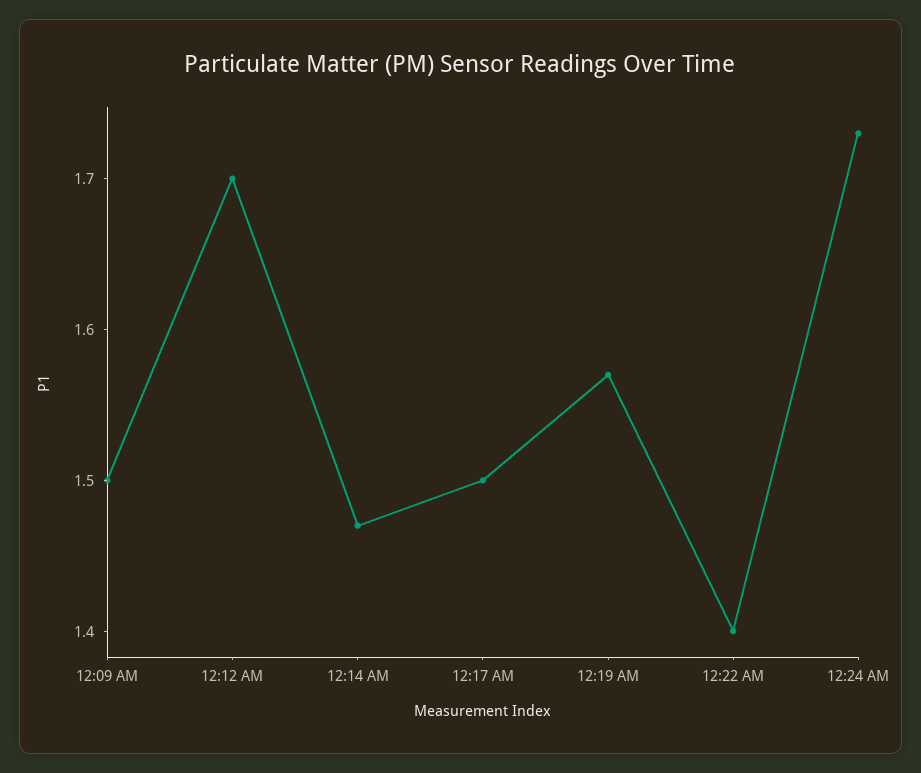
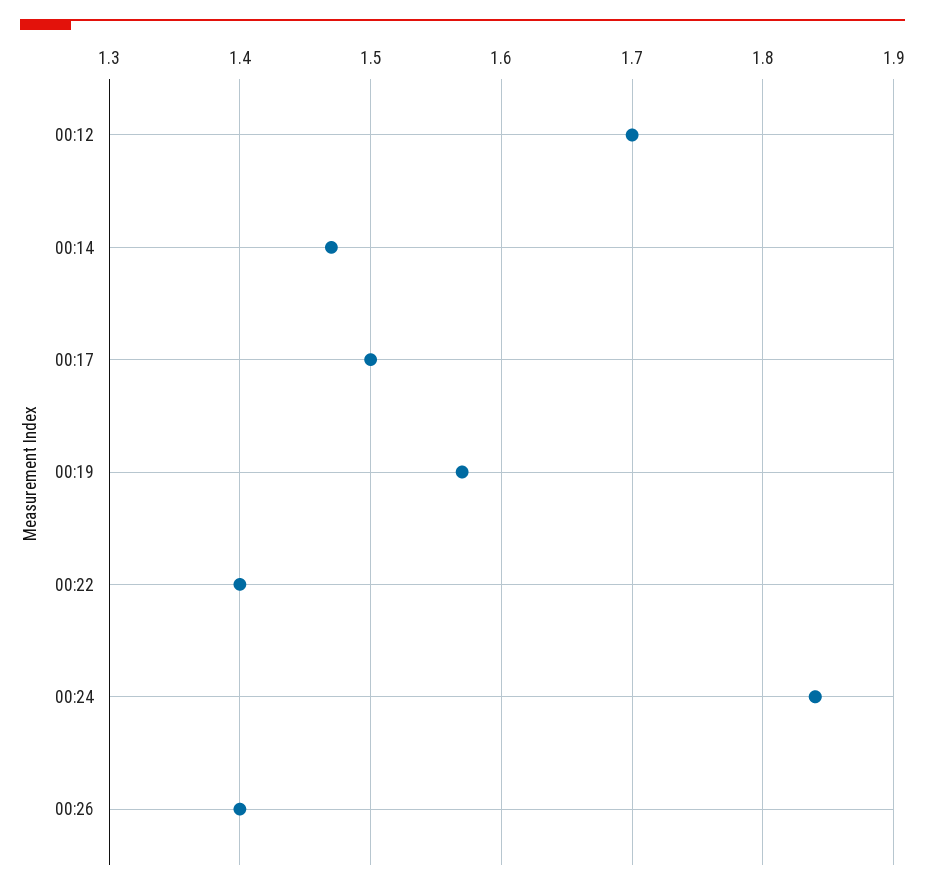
12:09 AM: 1.5 -> none
12:24 AM: 1.73 -> 1.84
00:26: none -> 1.4

